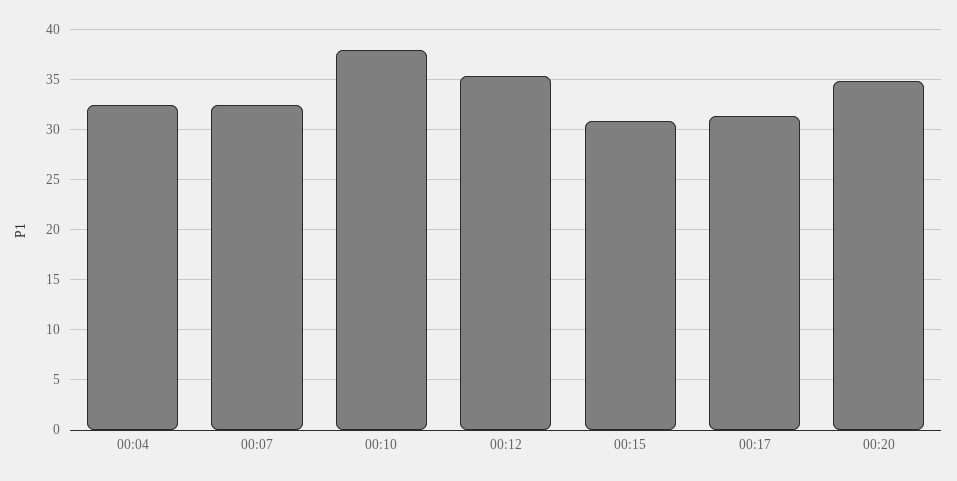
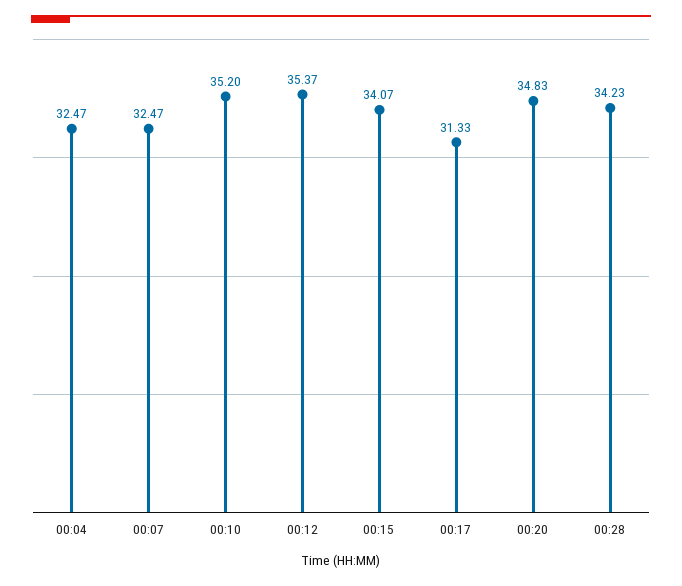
00:10: 38 -> 35.2
00:15: 31 -> 34.07
00:28: none -> 34.23

